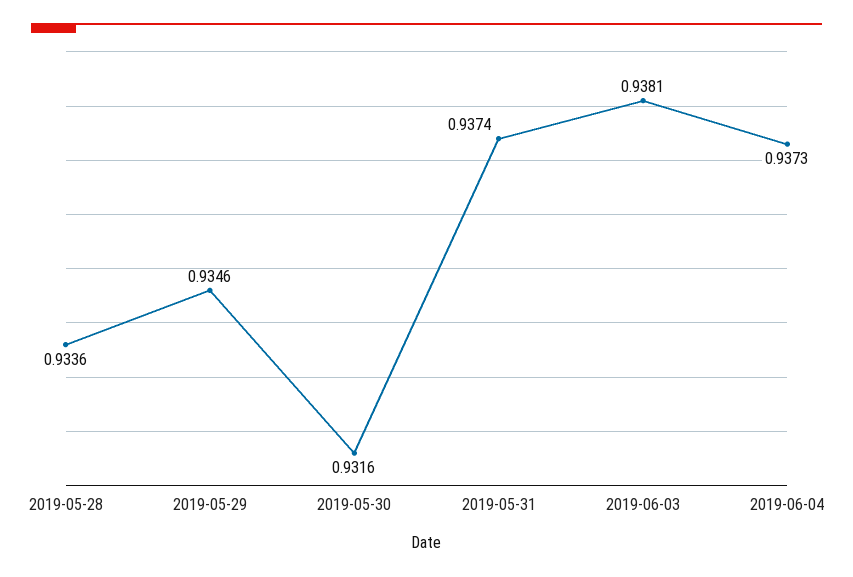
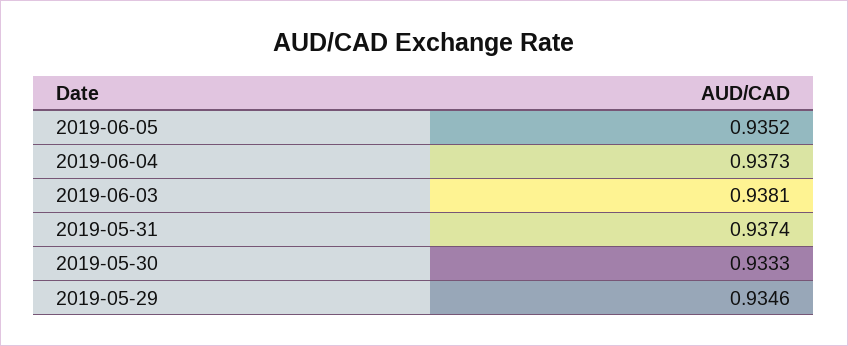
2019-05-28: 0.9336 -> none
2019-05-30: 0.9316 -> 0.9333
2019-06-05: none -> 0.9352

